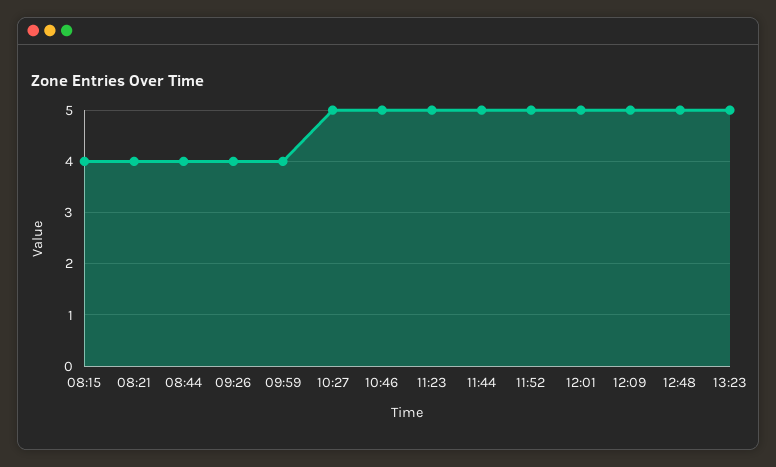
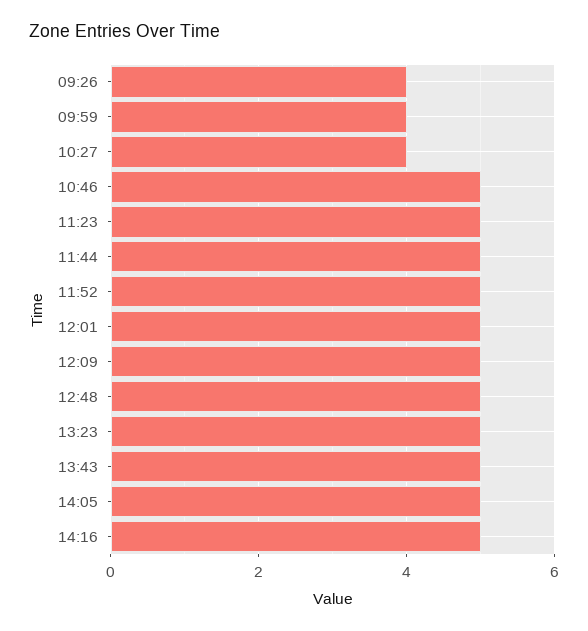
08:15: 4 -> none
08:21: 4 -> none
08:44: 4 -> none
10:27: 5 -> 4
13:43: none -> 5
14:05: none -> 5
14:16: none -> 5

